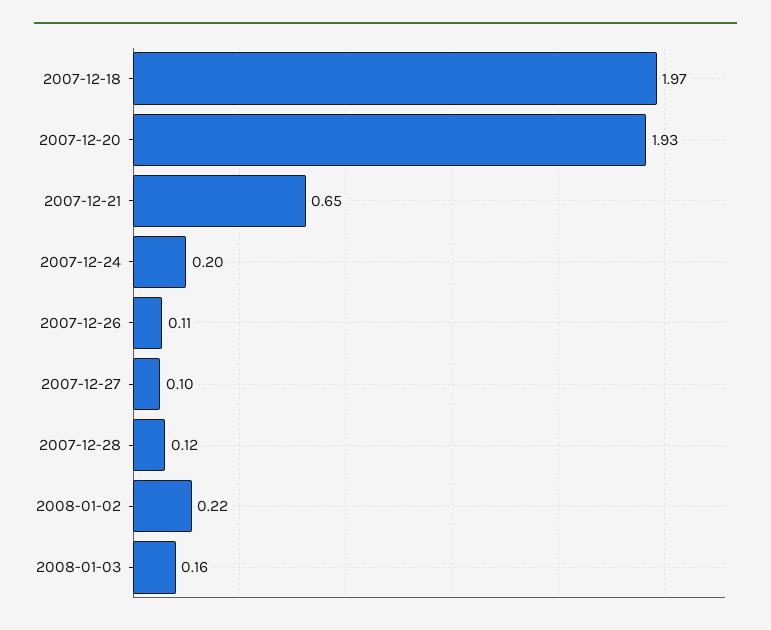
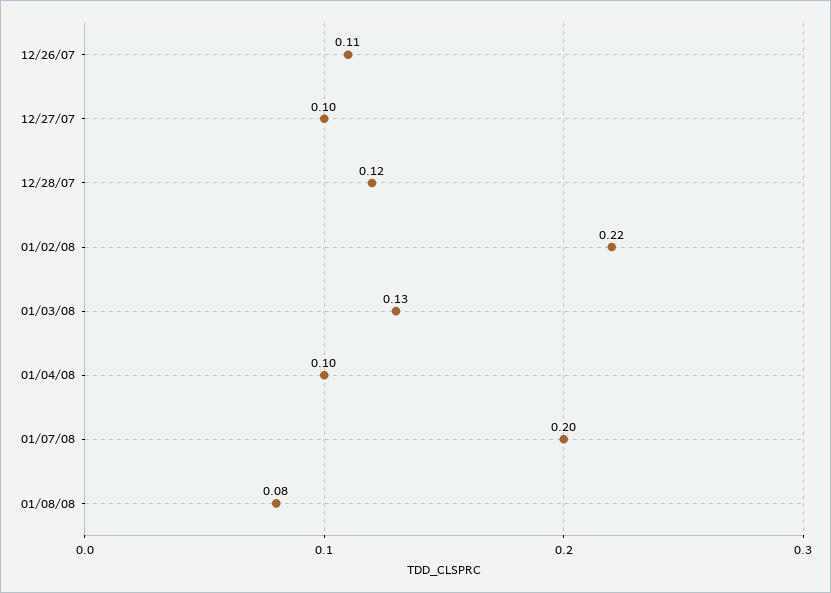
2007-12-18: 1.97 -> none
2007-12-20: 1.93 -> none
2007-12-21: 0.65 -> none
2007-12-24: 0.2 -> none
2008-01-03: 0.16 -> 0.13
01/04/08: none -> 0.1
01/07/08: none -> 0.2
01/08/08: none -> 0.08

